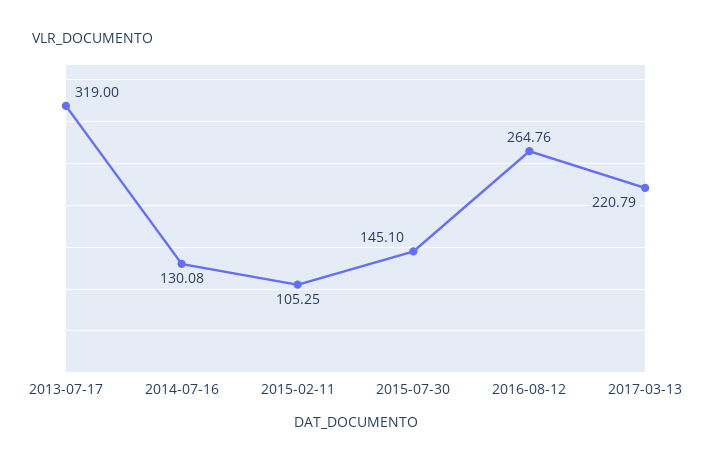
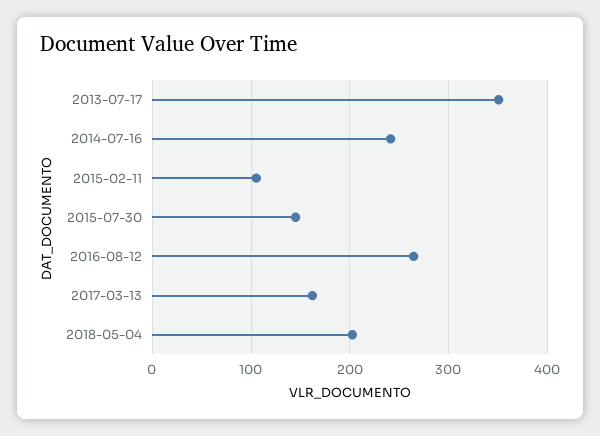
2013-07-17: 319 -> 350
2014-07-16: 130.08 -> 240
2017-03-13: 220.79 -> 160
2018-05-04: none -> 200

